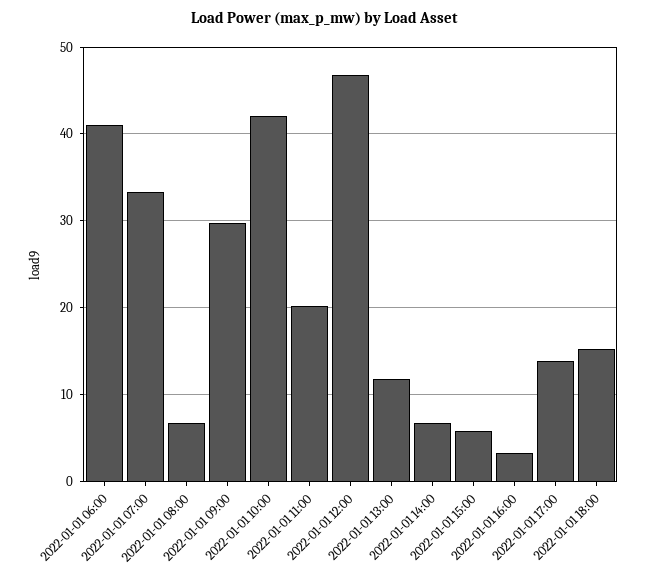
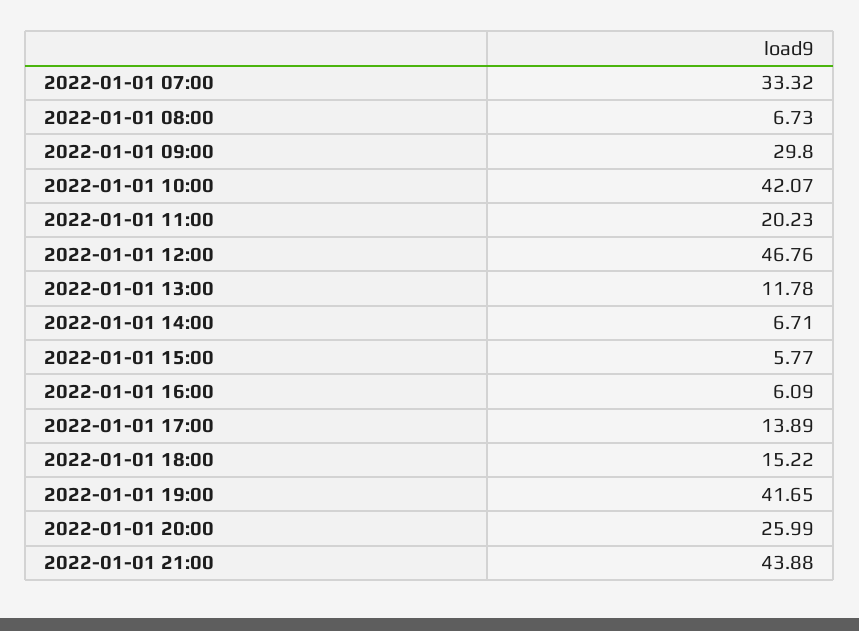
2022-01-01 06:00: 41 -> none
2022-01-01 16:00: 3 -> 6.09
2022-01-01 19:00: none -> 41.65
2022-01-01 20:00: none -> 25.99
2022-01-01 21:00: none -> 43.88

